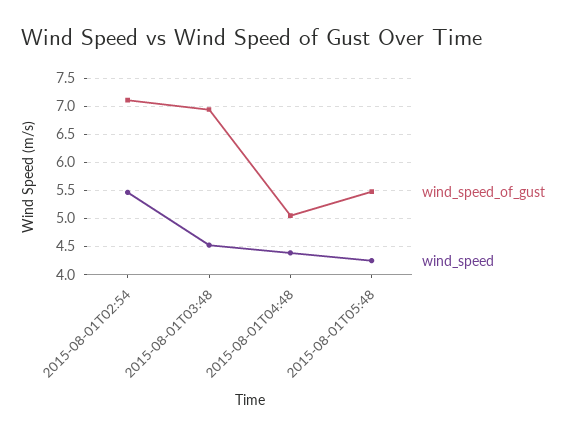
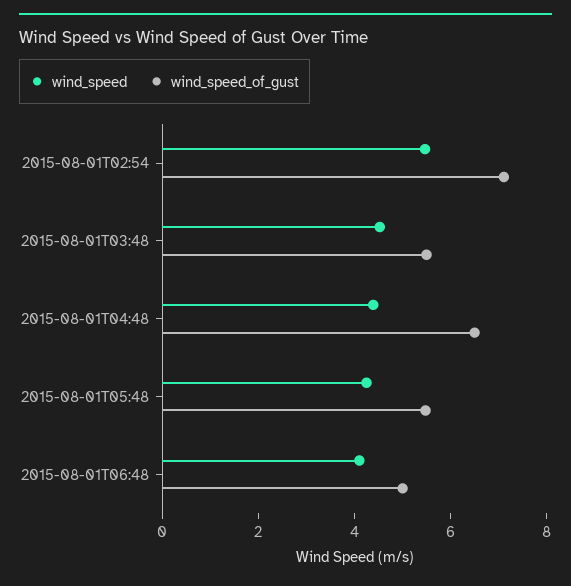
wind_speed_of_gust, 2015-08-01T03:48: 7 -> 5.5
wind_speed_of_gust, 2015-08-01T04:48: 5 -> 6.5
wind_speed, 2015-08-01T06:48: none -> 4
wind_speed_of_gust, 2015-08-01T06:48: none -> 5

